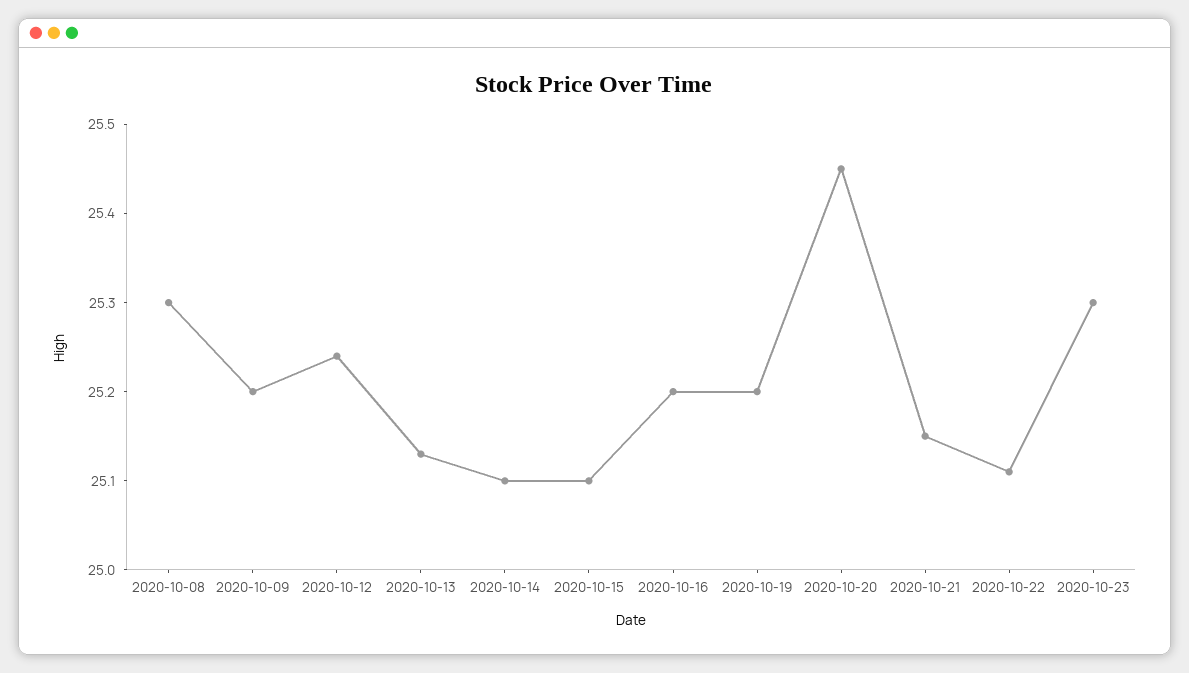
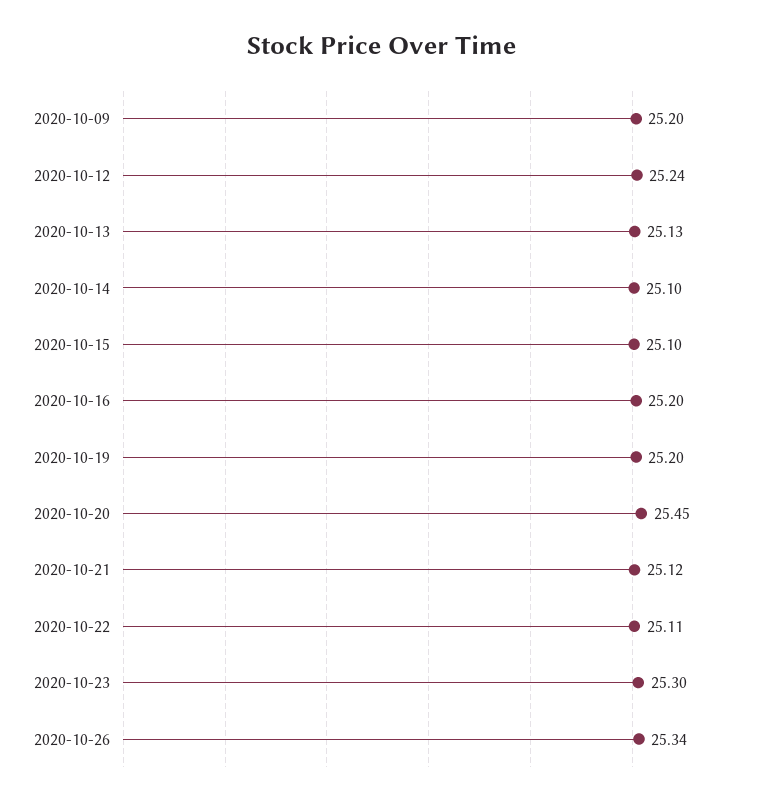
2020-10-08: 25.3 -> none
2020-10-21: 25.15 -> 25.12
2020-10-26: none -> 25.34

